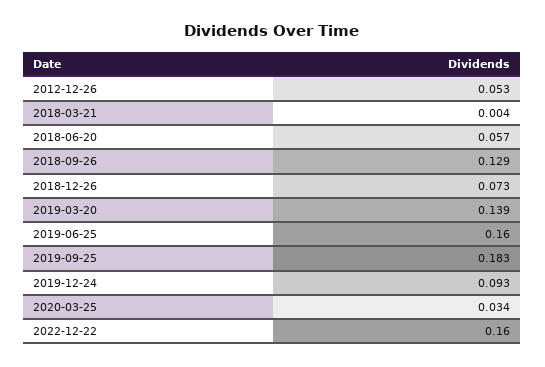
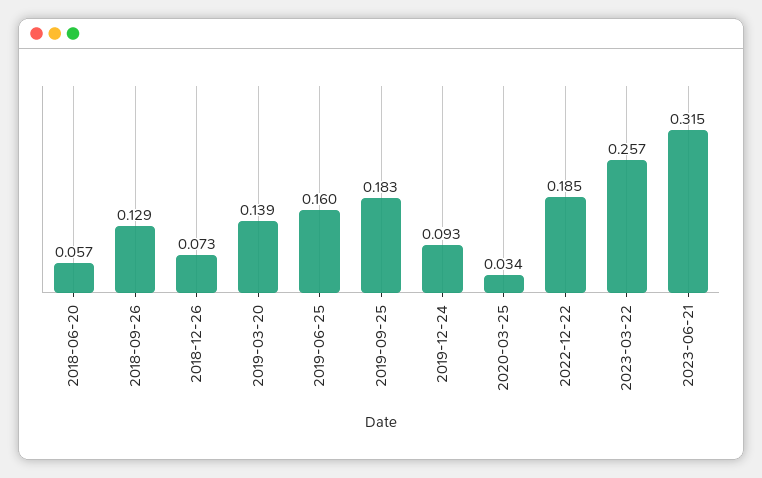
2012-12-26: 0.053 -> none
2018-03-21: 0.004 -> none
2022-12-22: 0.16 -> 0.185
2023-03-22: none -> 0.257
2023-06-21: none -> 0.315

